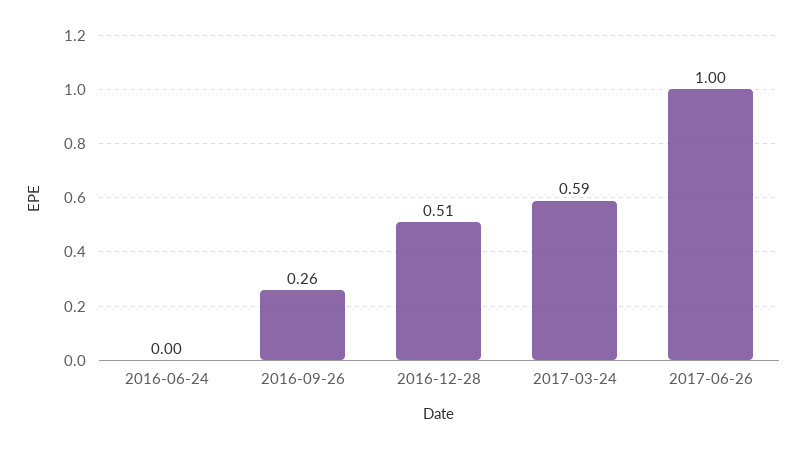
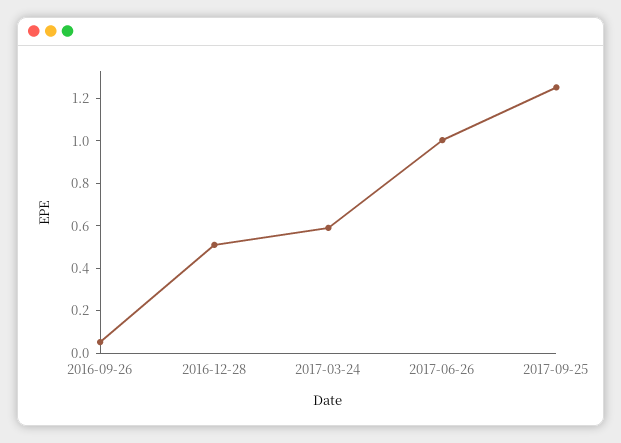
2016-06-24: 0 -> none
2016-09-26: 0.26 -> 0.05
2017-09-25: none -> 1.25

